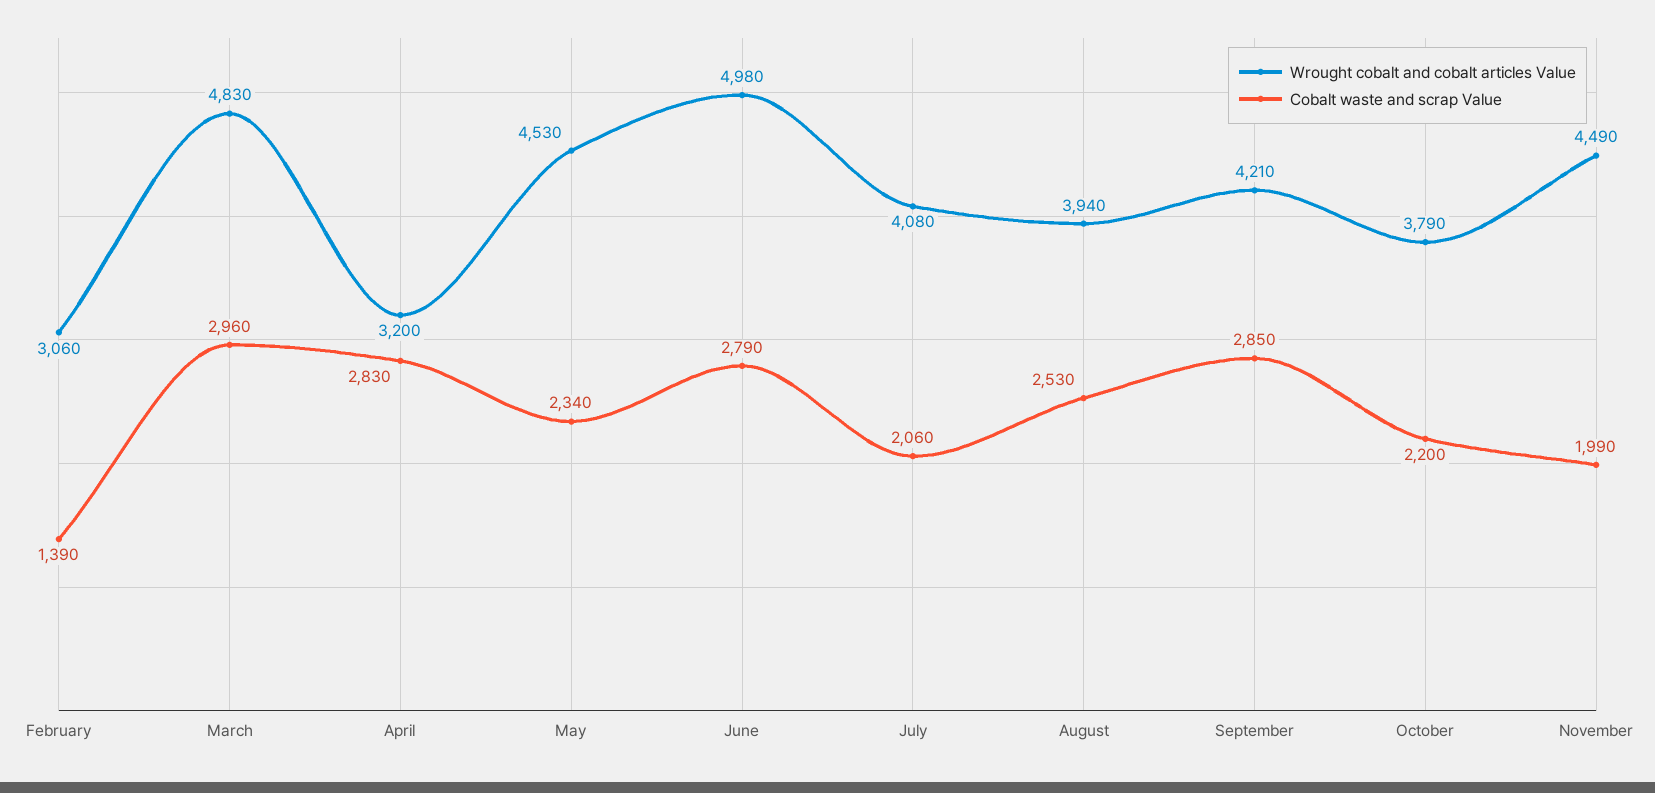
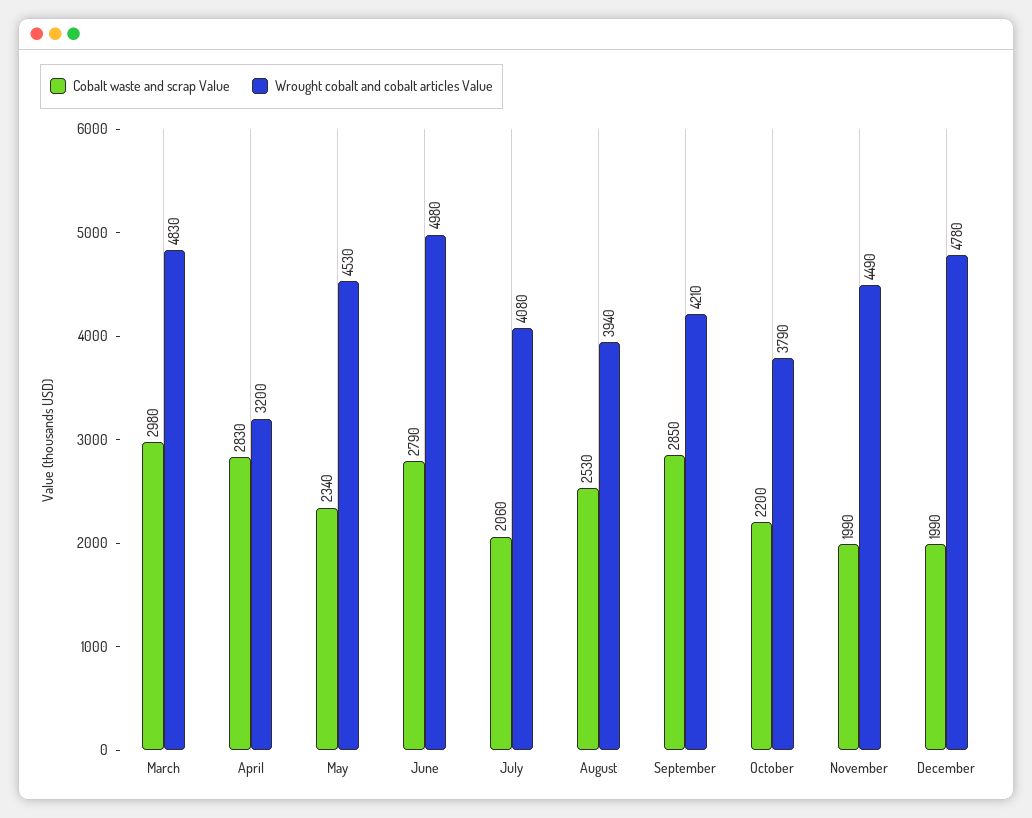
Wrought cobalt and cobalt articles Value, February: 3060 -> none
Cobalt waste and scrap Value, February: 1390 -> none
Cobalt waste and scrap Value, March: 2960 -> 2980
Cobalt waste and scrap Value, December: none -> 1990
Wrought cobalt and cobalt articles Value, December: none -> 4780

